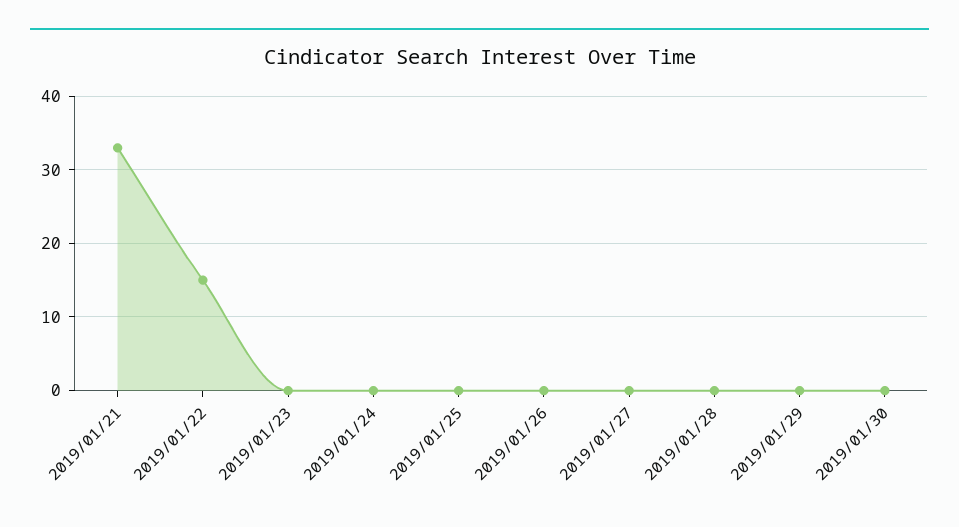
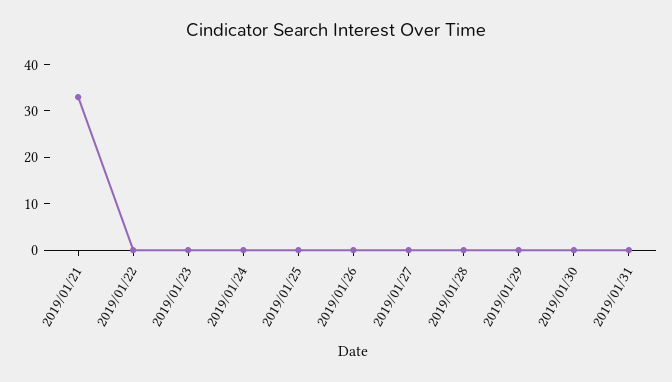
2019/01/22: 15 -> 0
2019/01/31: none -> 0

